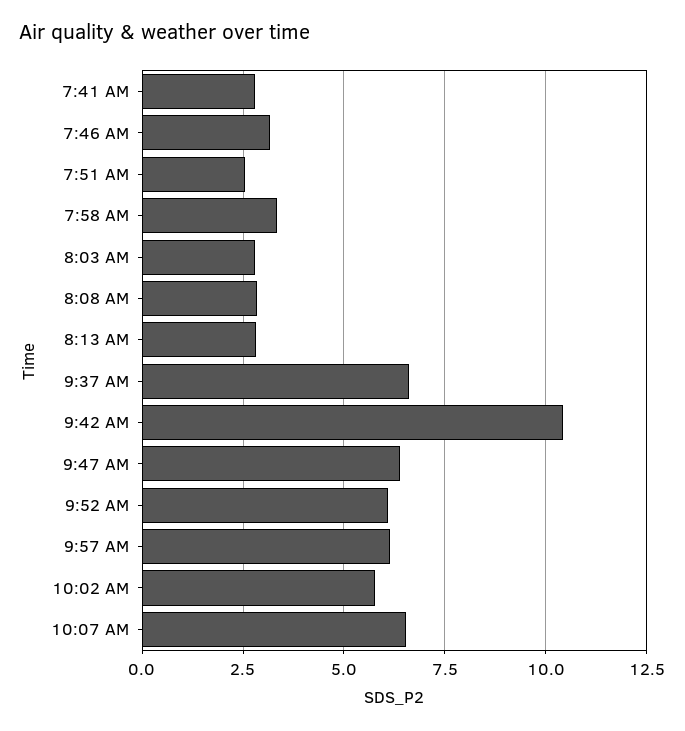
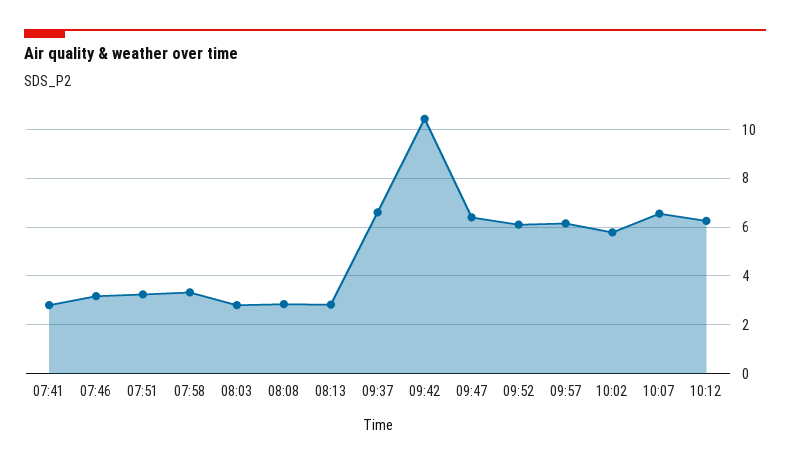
7:51 AM: 2.5 -> 3.25
10:12: none -> 6.25

